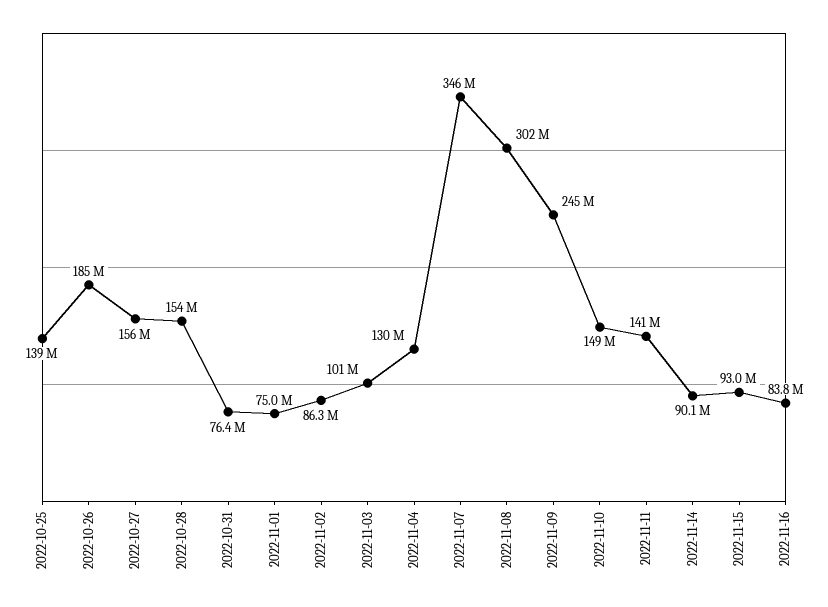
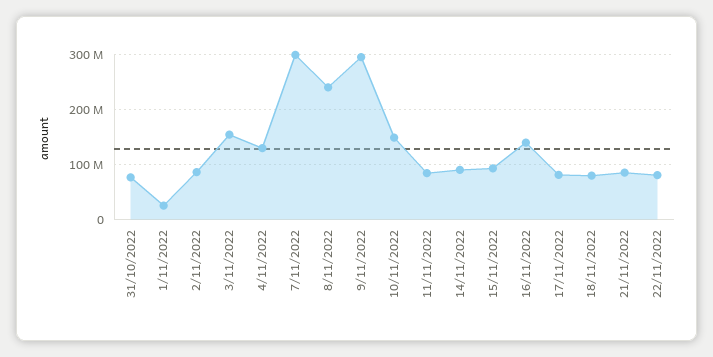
2022-10-25: 139000000 -> none
2022-10-26: 185000000 -> none
2022-10-27: 156000000 -> none
2022-10-28: 154000000 -> none
2022-11-01: 75000000 -> 20000000
2022-11-03: 101000000 -> 160000000
2022-11-07: 346000000 -> 300000000
2022-11-08: 302000000 -> 240000000
2022-11-09: 245000000 -> 300000000
2022-11-11: 141000000 -> 80000000
2022-11-16: 83800000 -> 140000000
17/11/2022: none -> 80000000
18/11/2022: none -> 80000000
21/11/2022: none -> 80000000
22/11/2022: none -> 80000000

